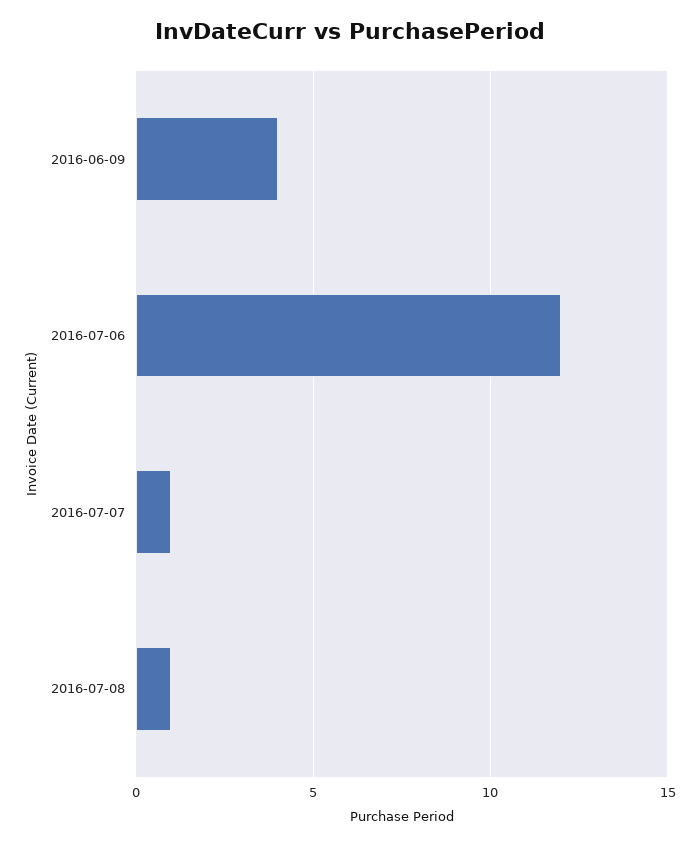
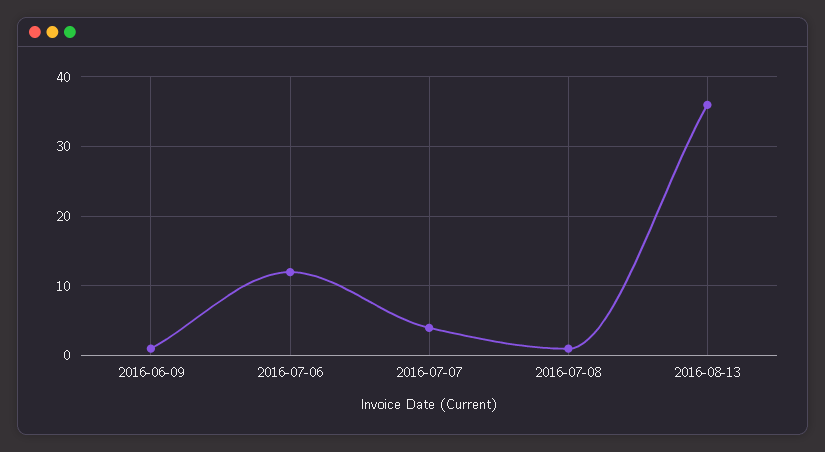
2016-06-09: 4 -> 1
2016-07-07: 1 -> 4
2016-08-13: none -> 36

